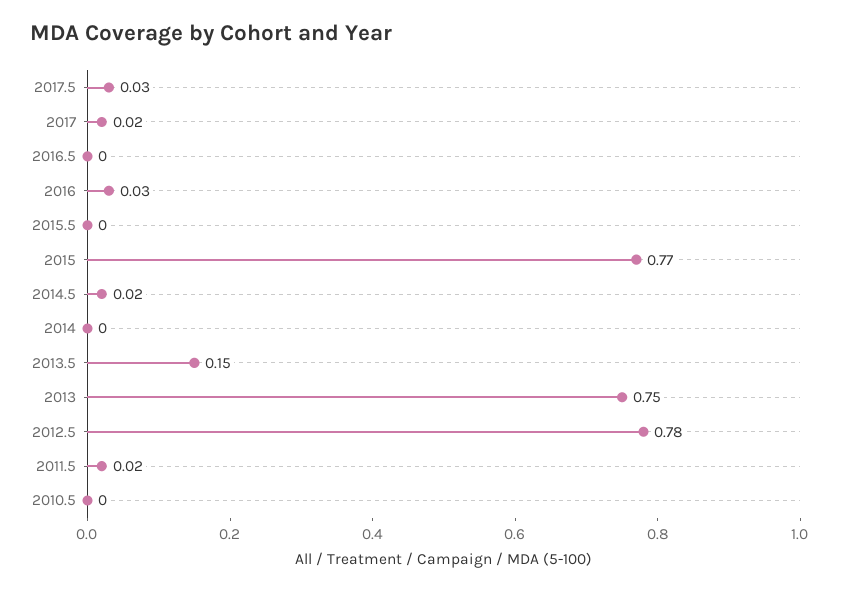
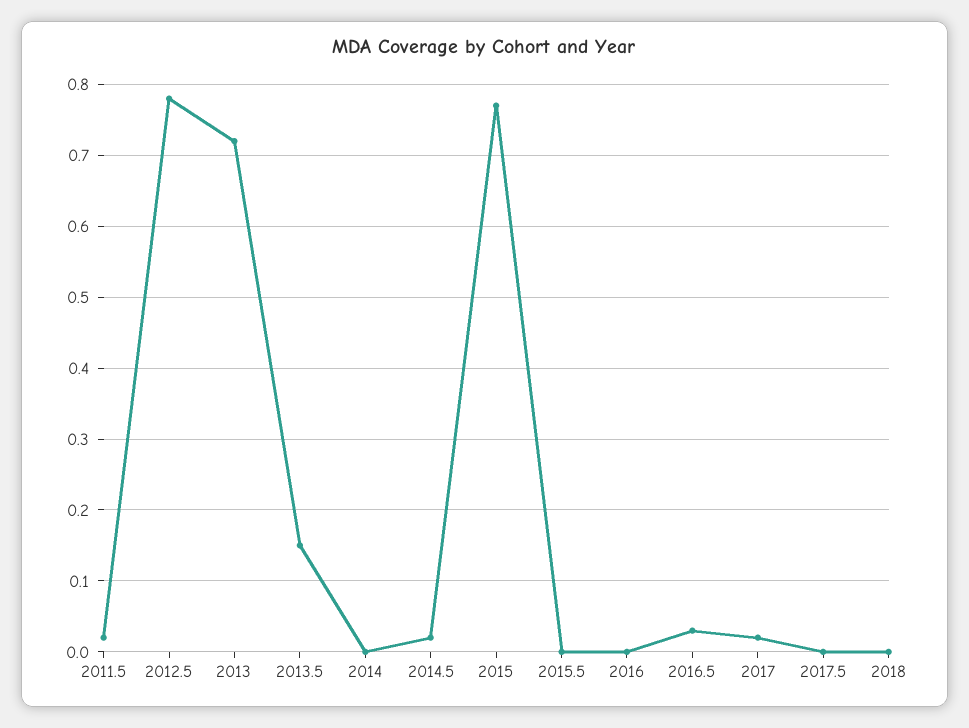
2017.5: 0.03 -> 0
2016.5: 0 -> 0.03
2016: 0.03 -> 0
2013: 0.75 -> 0.72
2010.5: 0 -> none
2018: none -> 0

